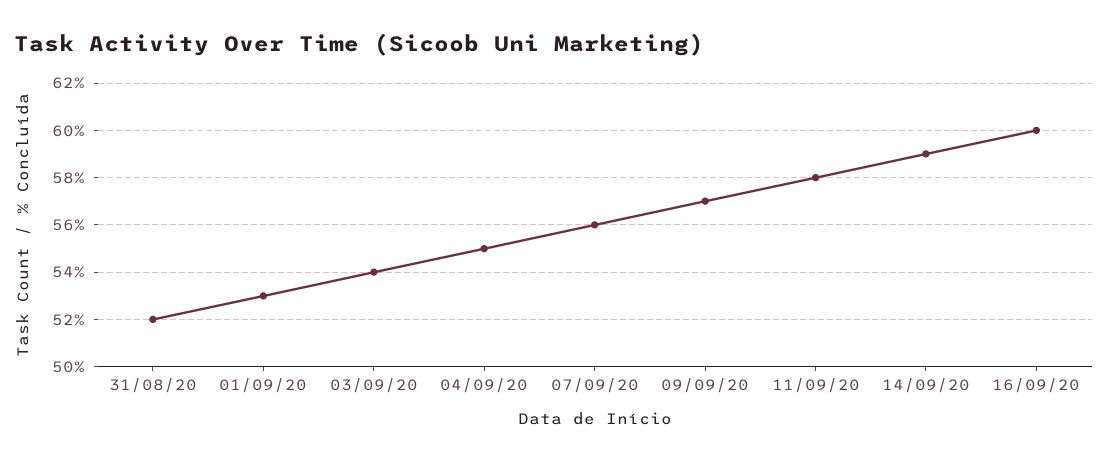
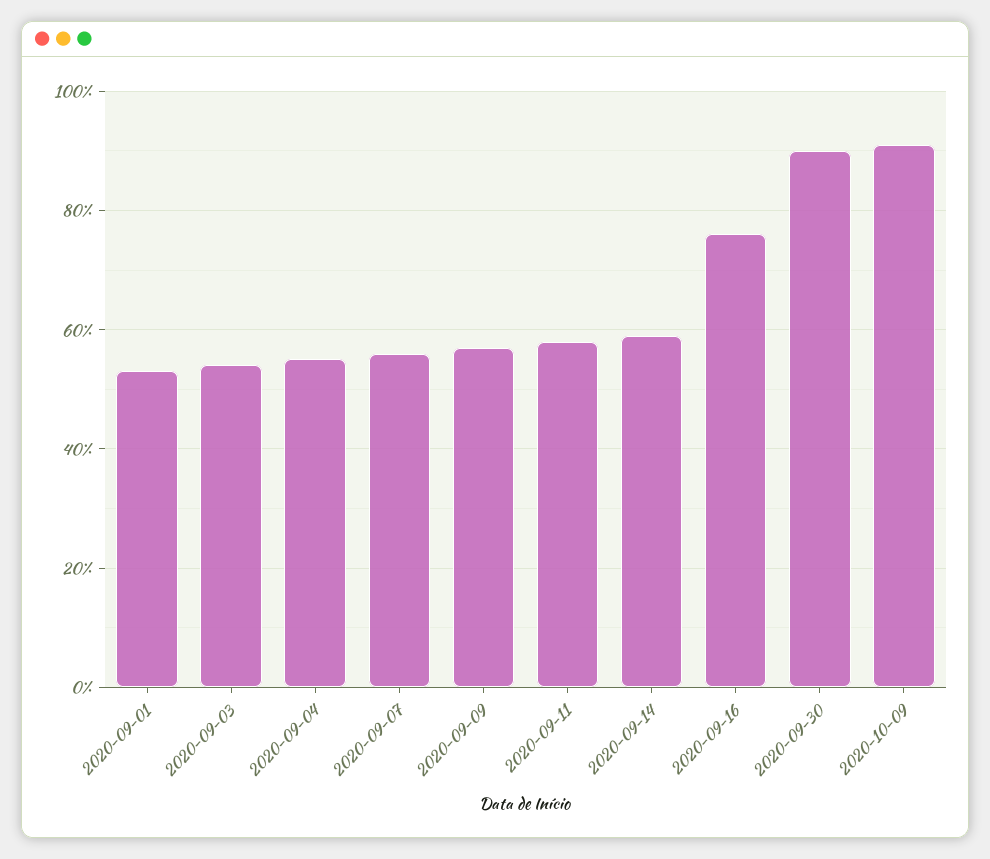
31/08/20: 52 -> none
16/09/20: 60 -> 75
2020-09-30: none -> 90
2020-10-09: none -> 90

